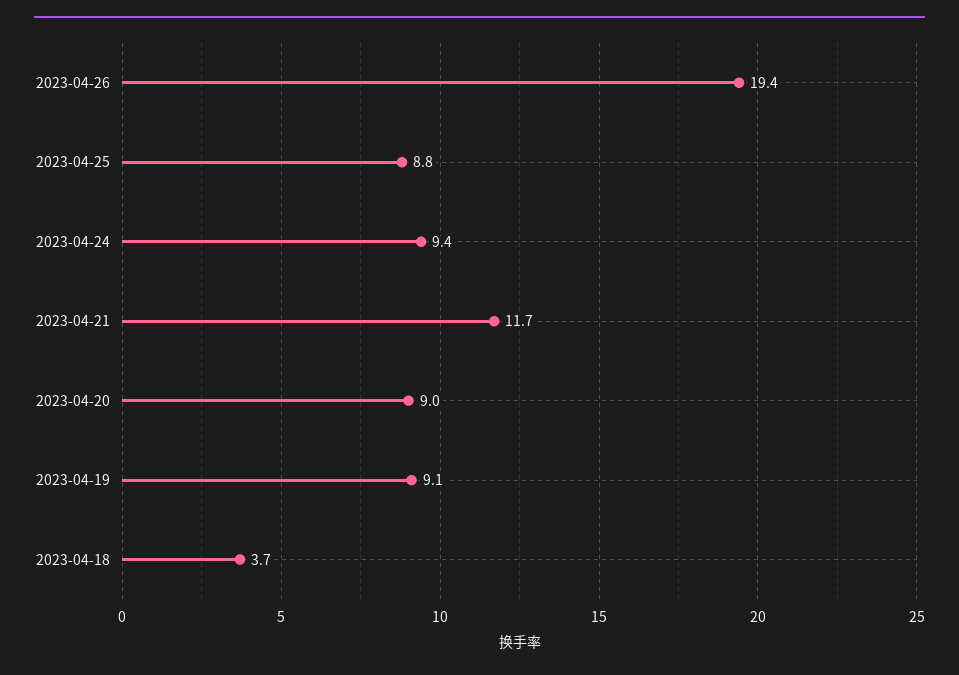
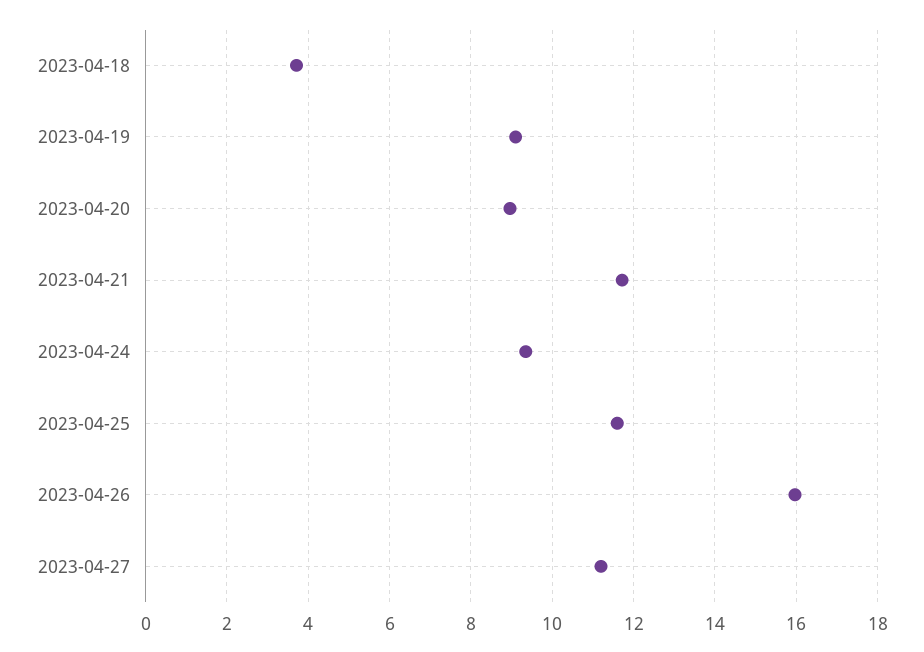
2023-04-26: 19.4 -> 16
2023-04-25: 8.8 -> 11.6
2023-04-27: none -> 11.2

